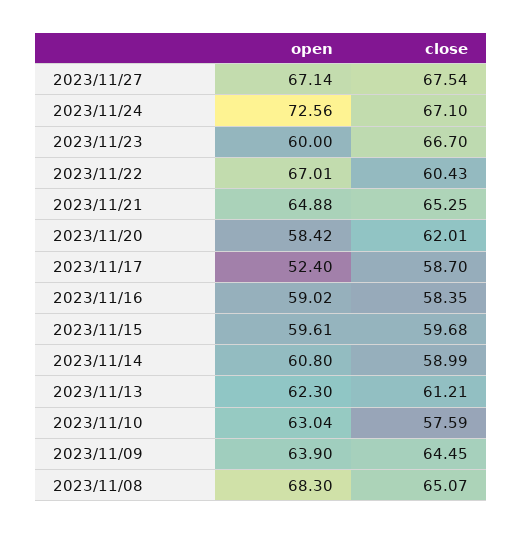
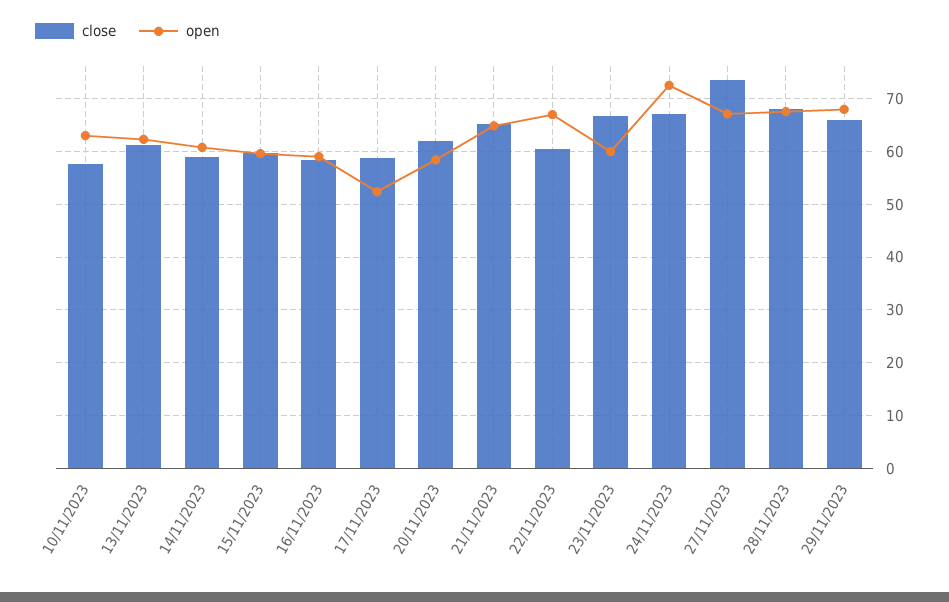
close, 2023/11/27: 67.54 -> 74
open, 2023/11/09: 63.9 -> none
close, 2023/11/09: 64.45 -> none
open, 2023/11/08: 68.3 -> none
close, 2023/11/08: 65.07 -> none
close, 28/11/2023: none -> 68
open, 28/11/2023: none -> 68
close, 29/11/2023: none -> 66
open, 29/11/2023: none -> 68

